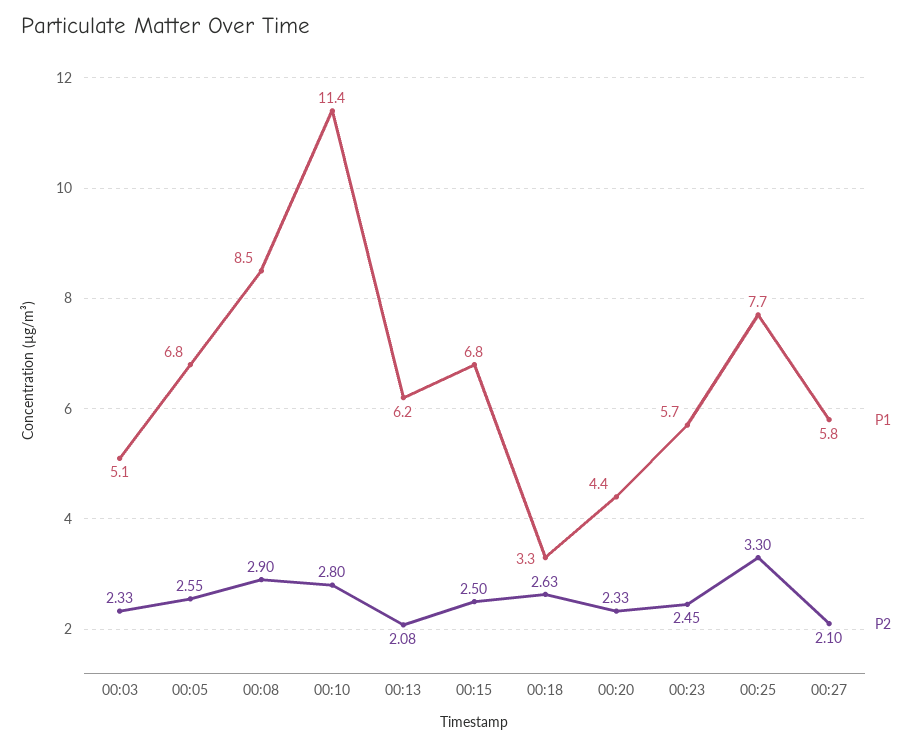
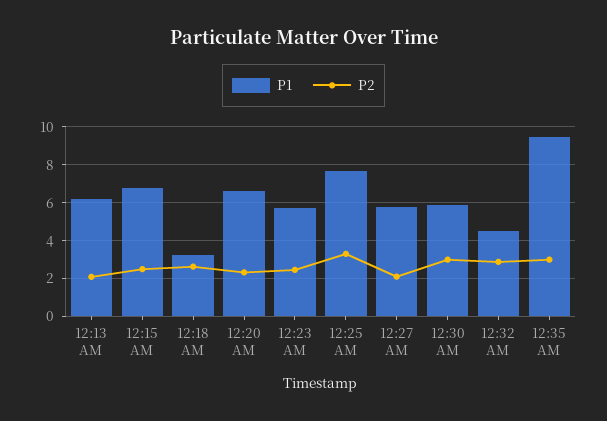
P1, 00:03: 5.1 -> none
P2, 00:03: 2.33 -> none
P1, 00:05: 6.8 -> none
P2, 00:05: 2.55 -> none
P1, 00:08: 8.5 -> none
P2, 00:08: 2.9 -> none
P1, 00:10: 11.4 -> none
P2, 00:10: 2.8 -> none
P1, 00:20: 4.4 -> 6.5
P1, 12:30 AM: none -> 6
P2, 12:30 AM: none -> 3
P1, 12:32 AM: none -> 4.5
P2, 12:32 AM: none -> 3
P1, 12:35 AM: none -> 9.5
P2, 12:35 AM: none -> 3

